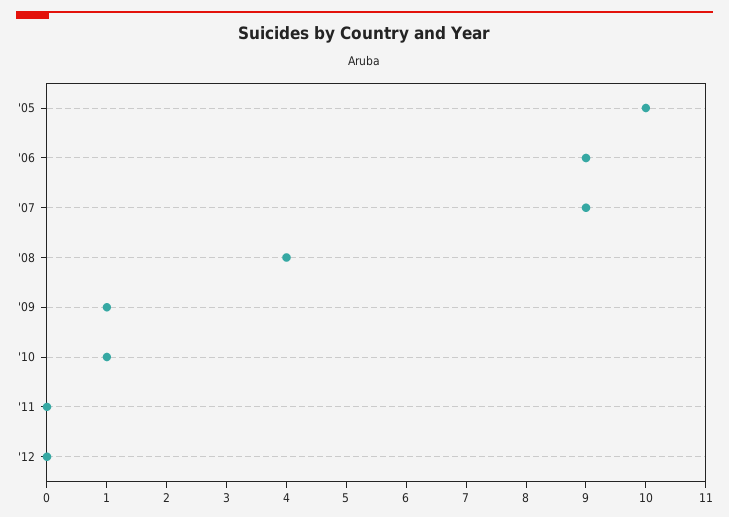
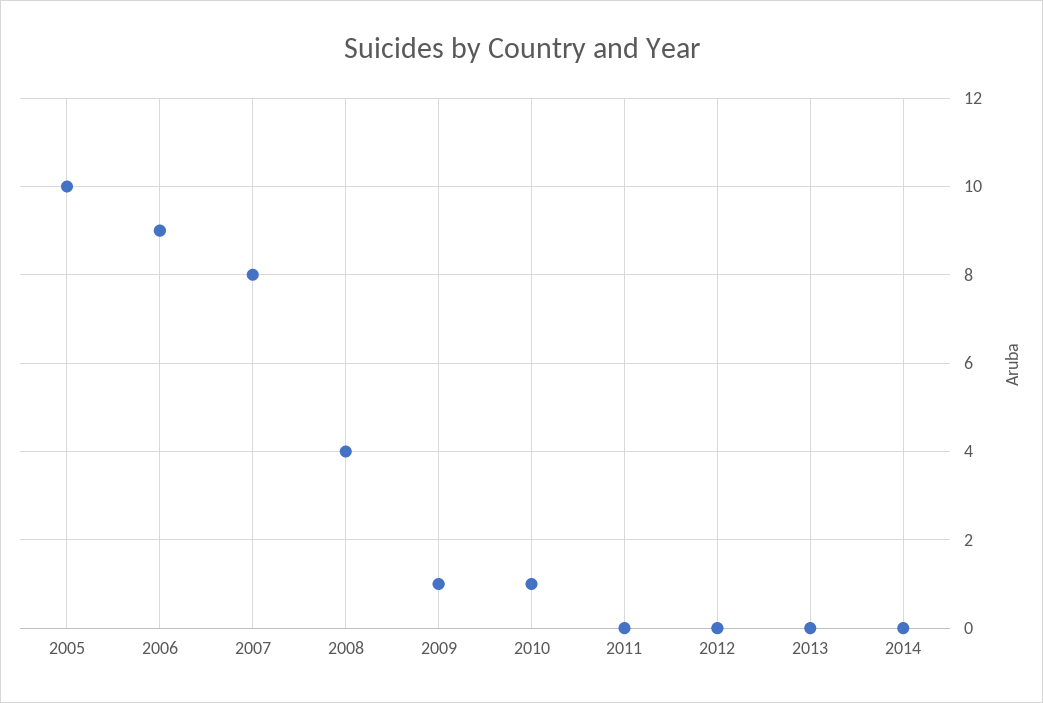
'07: 9 -> 8
2013: none -> 0
2014: none -> 0

